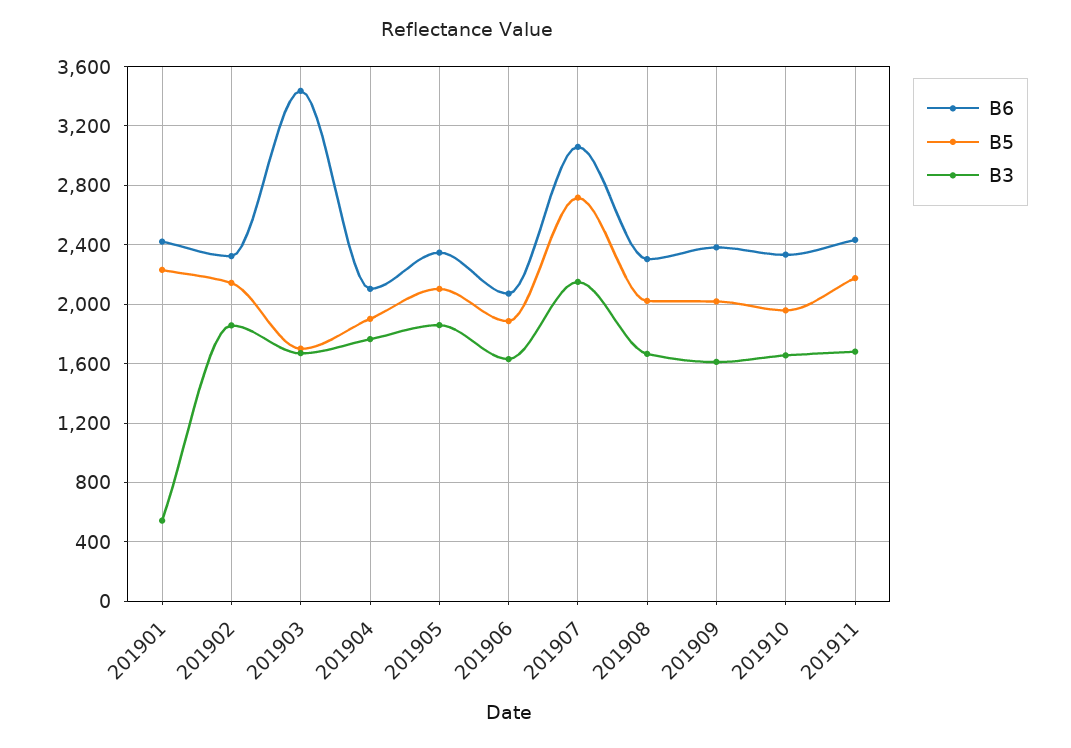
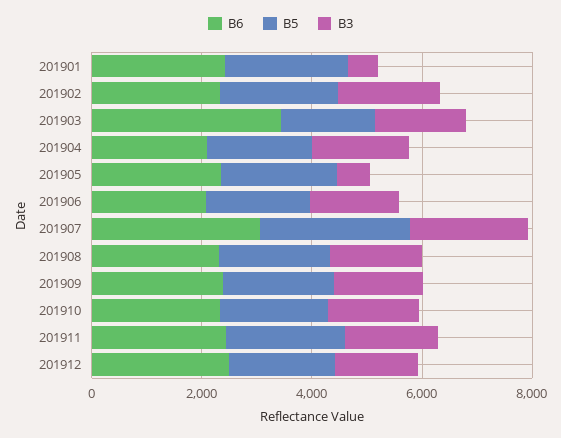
B3, 201905: 1850 -> 500
B6, 201912: none -> 2500
B5, 201912: none -> 2000
B3, 201912: none -> 1500

